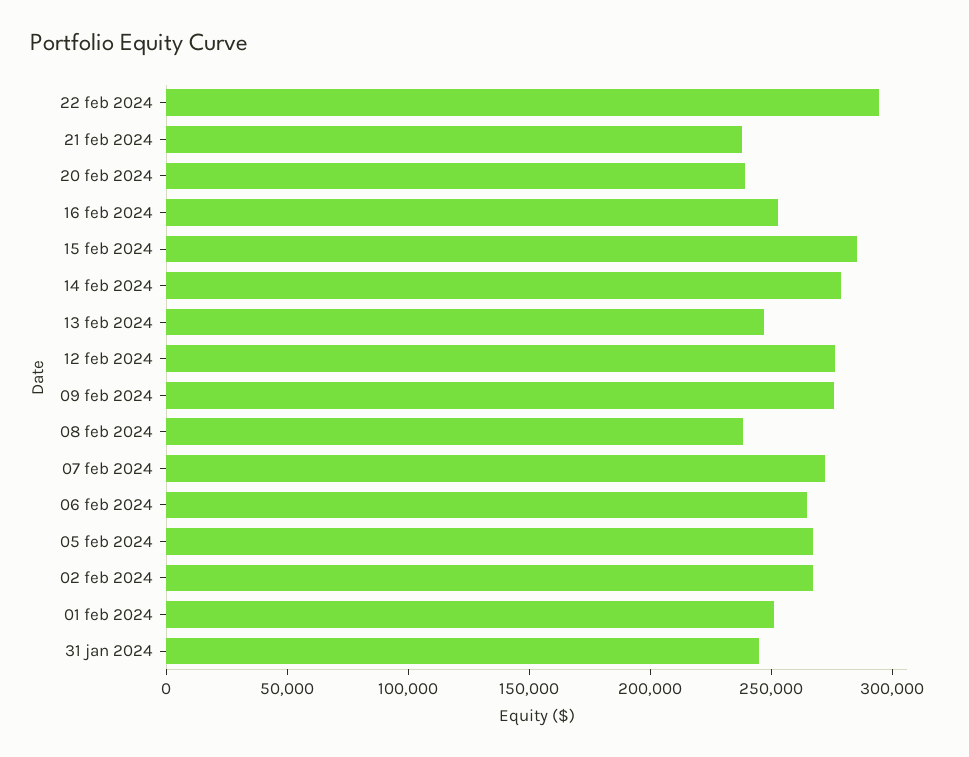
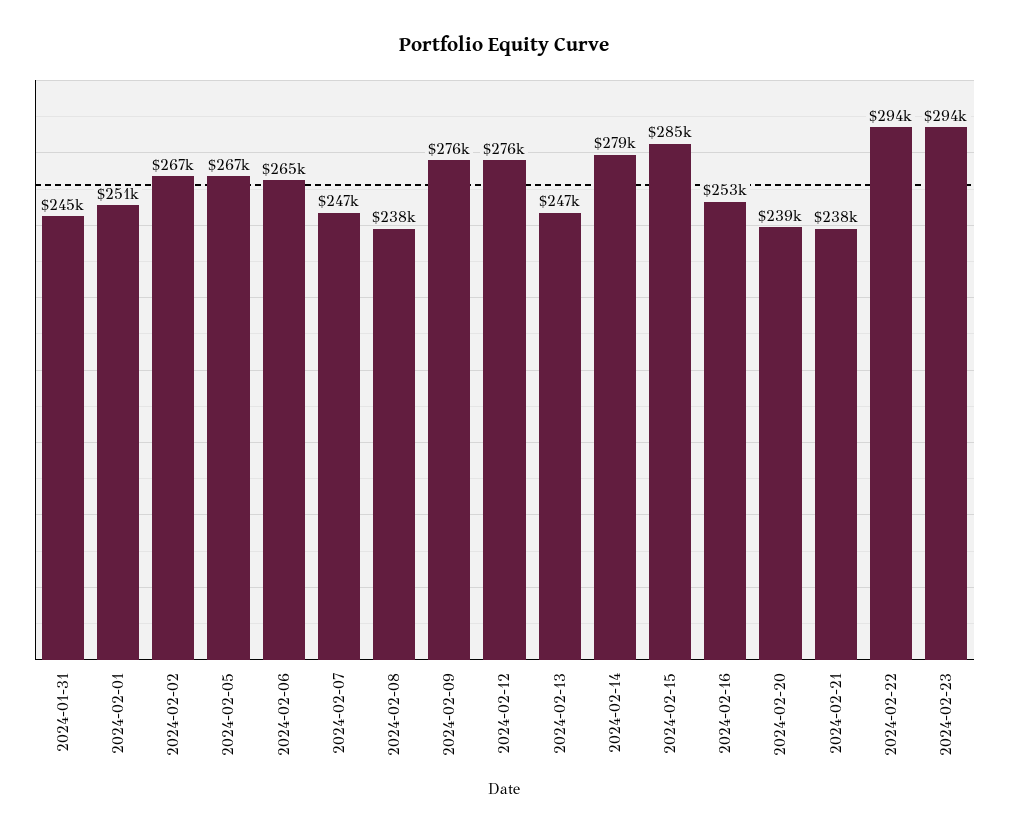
07 feb 2024: 270000 -> 247000
2024-02-23: none -> 294000

